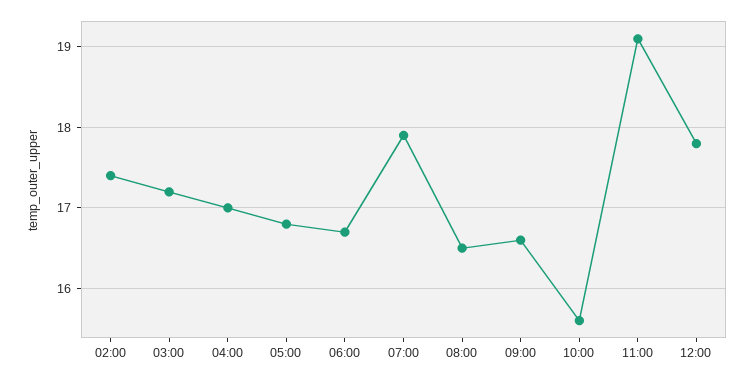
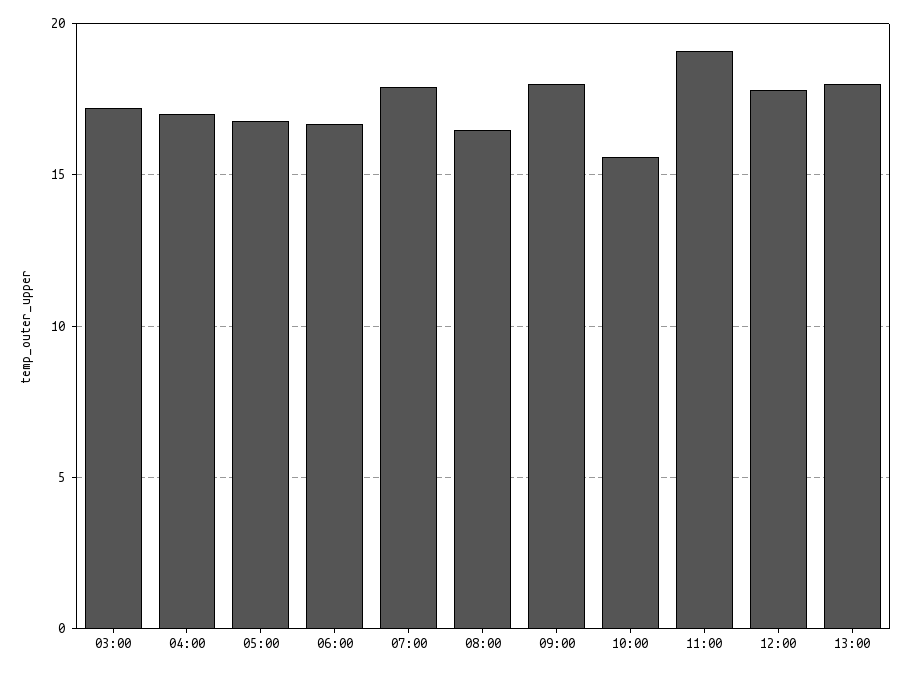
02:00: 17.4 -> none
09:00: 16.6 -> 18
13:00: none -> 18

